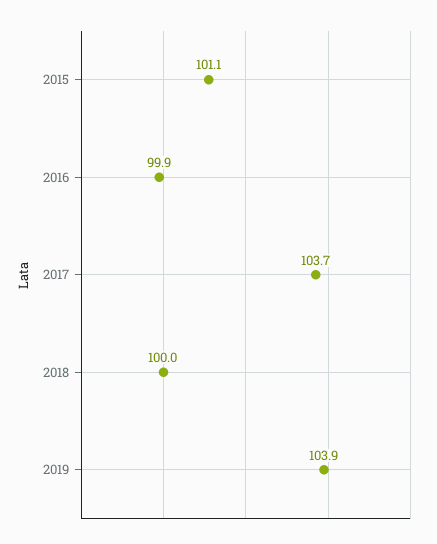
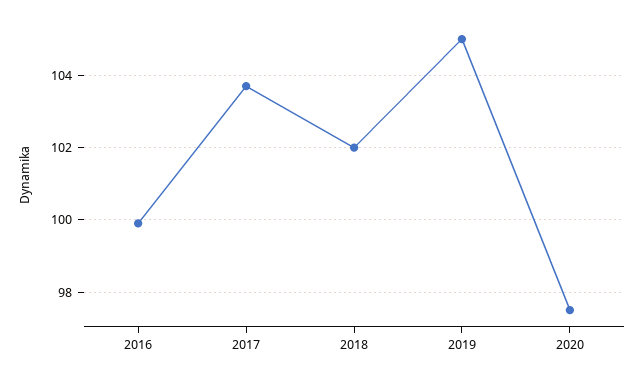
2015: 101.1 -> none
2018: 100 -> 102
2019: 103.9 -> 105
2020: none -> 97.5

